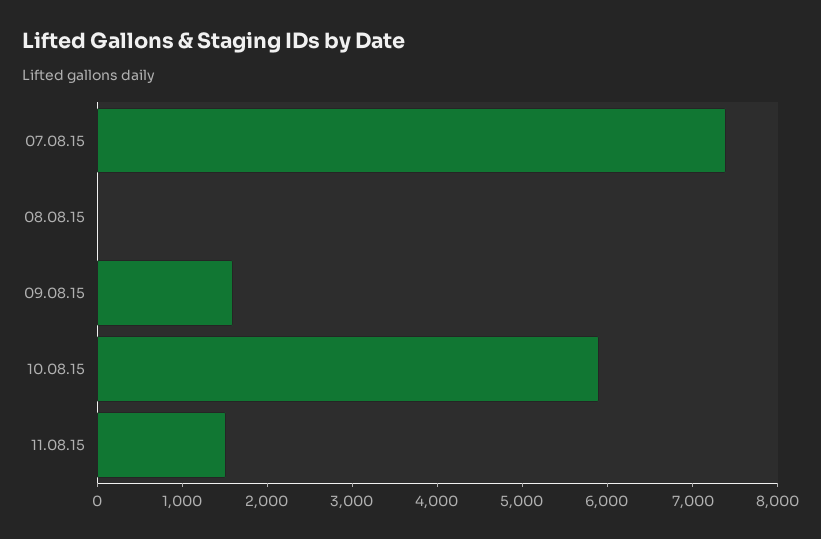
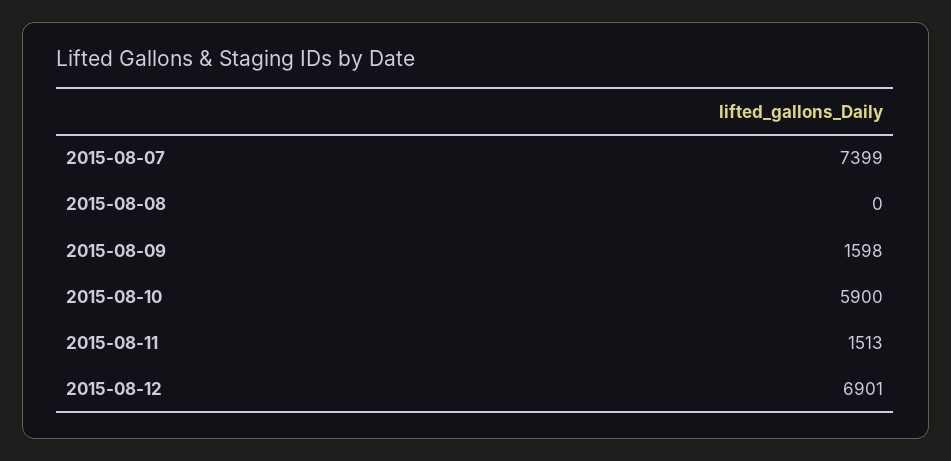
2015-08-12: none -> 6901

